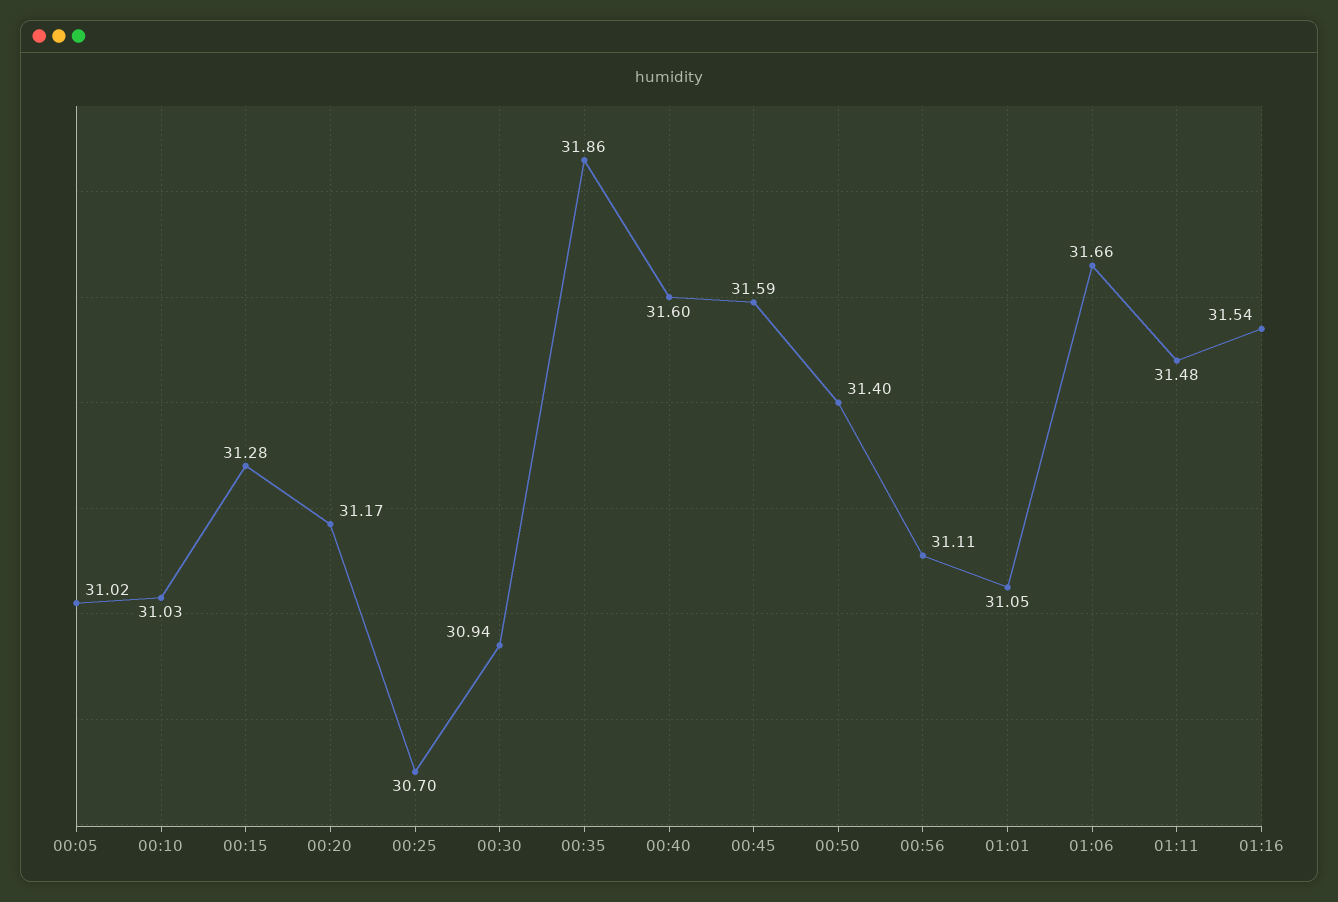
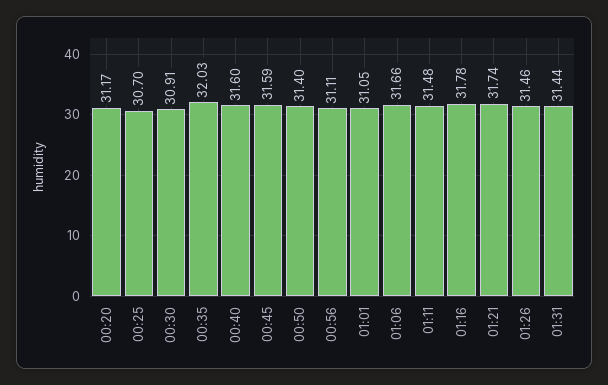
00:05: 31.02 -> none
00:10: 31.03 -> none
00:15: 31.28 -> none
00:30: 30.94 -> 30.91
00:35: 31.86 -> 32.03
01:16: 31.54 -> 31.78
01:21: none -> 31.74
01:26: none -> 31.46
01:31: none -> 31.44

